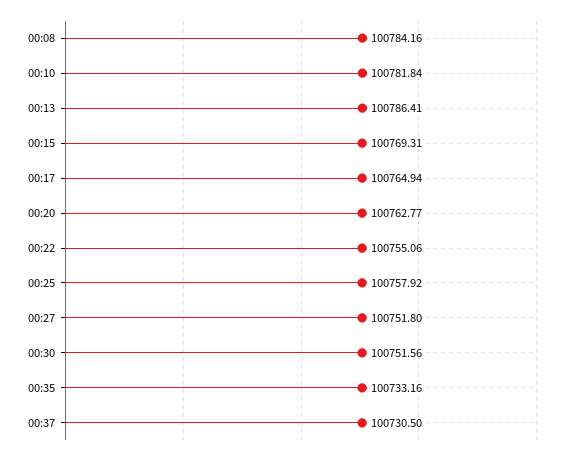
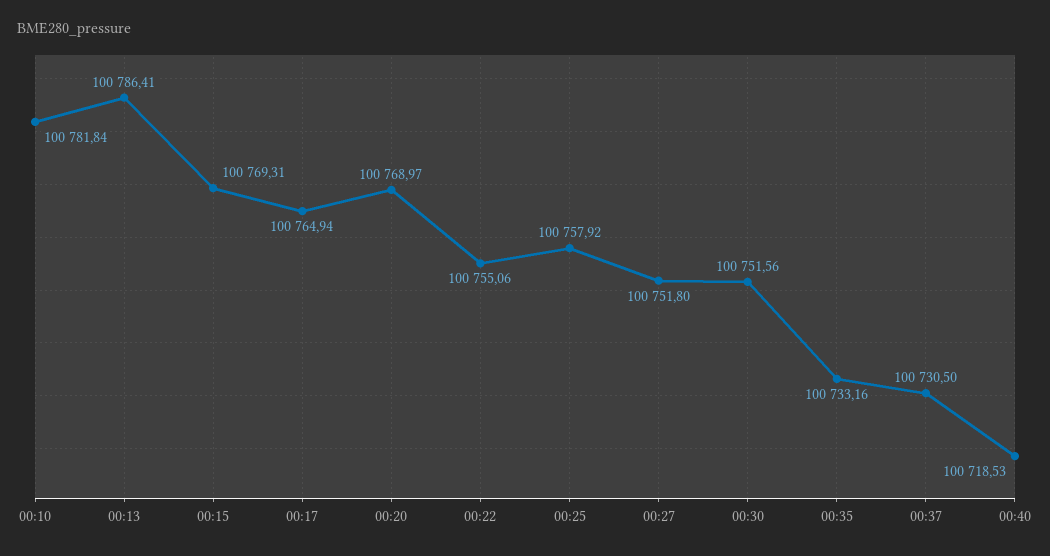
00:08: 100784.16 -> none
00:20: 100762.77 -> 100768.97
00:40: none -> 100718.53

